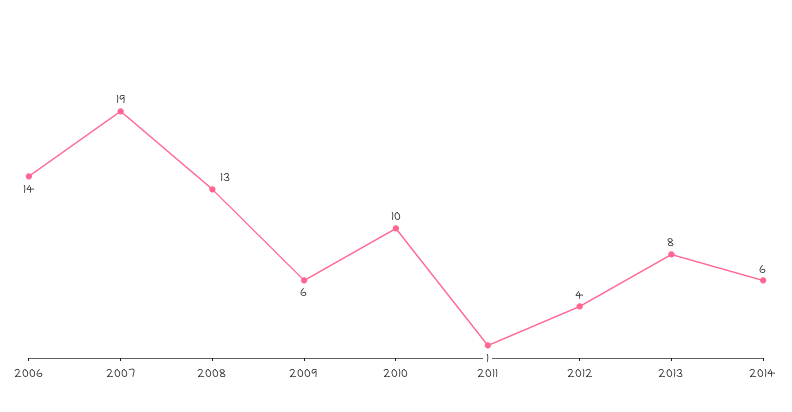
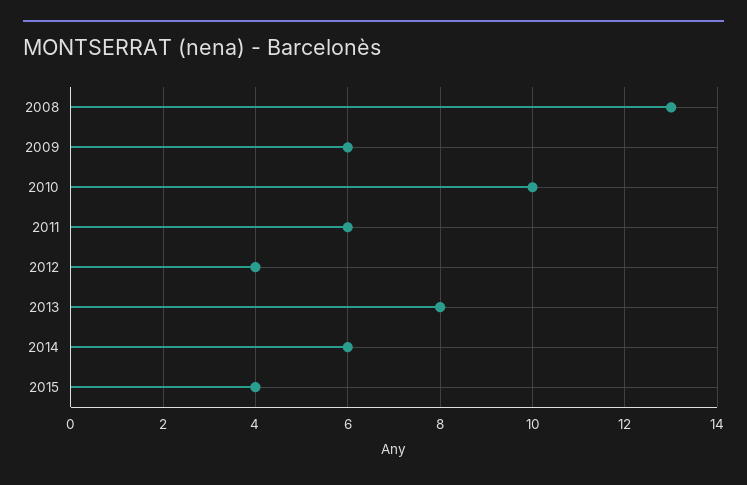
2006: 14 -> none
2007: 19 -> none
2011: 1 -> 6
2015: none -> 4

